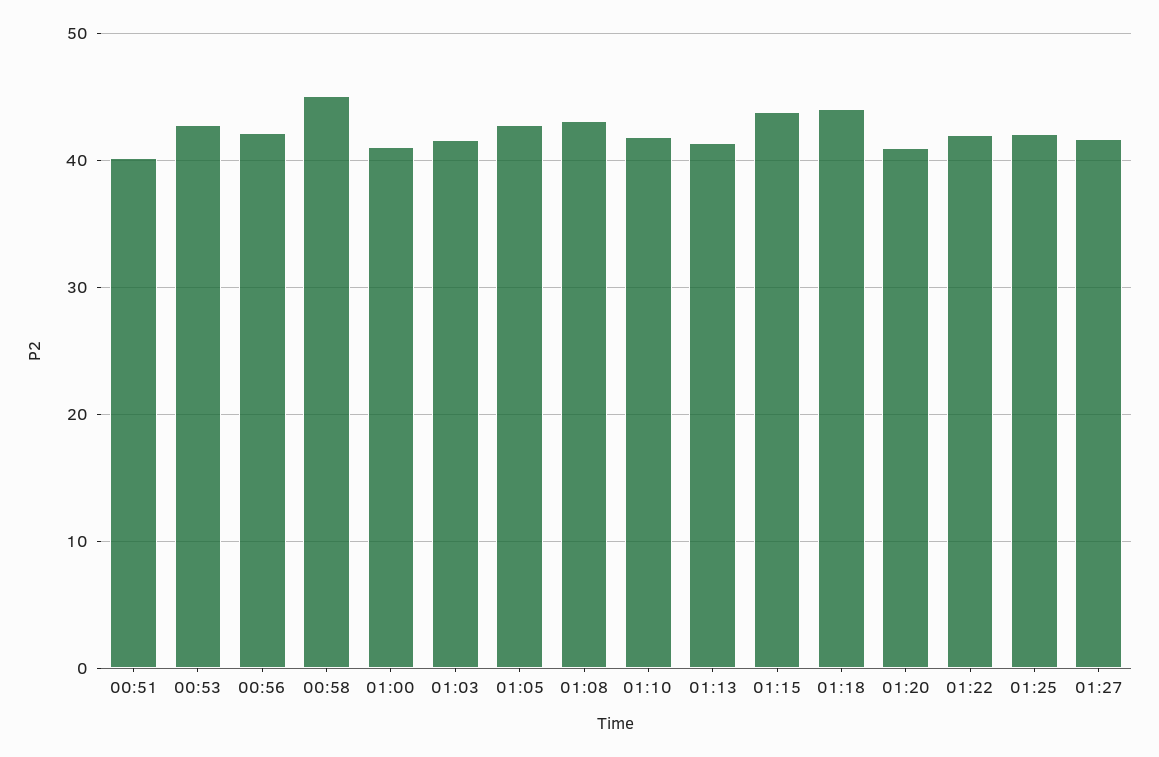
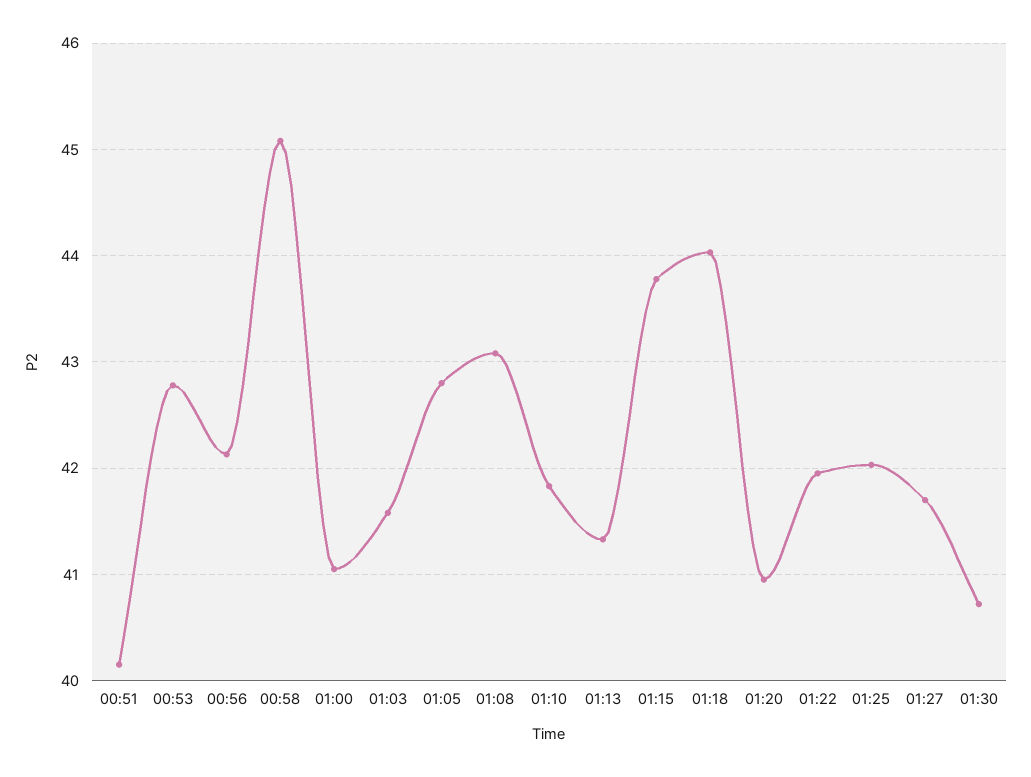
01:30: none -> 40.7

